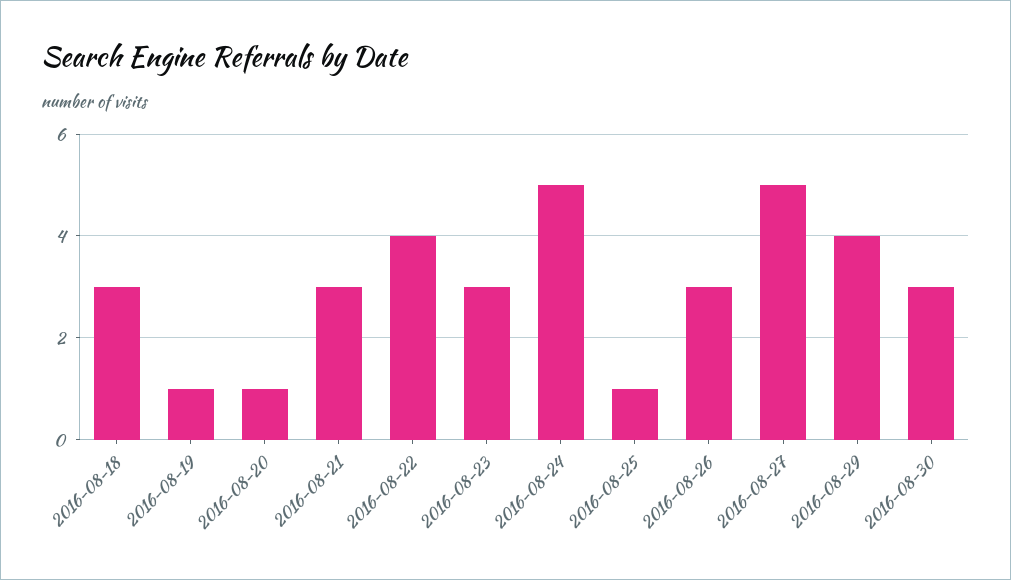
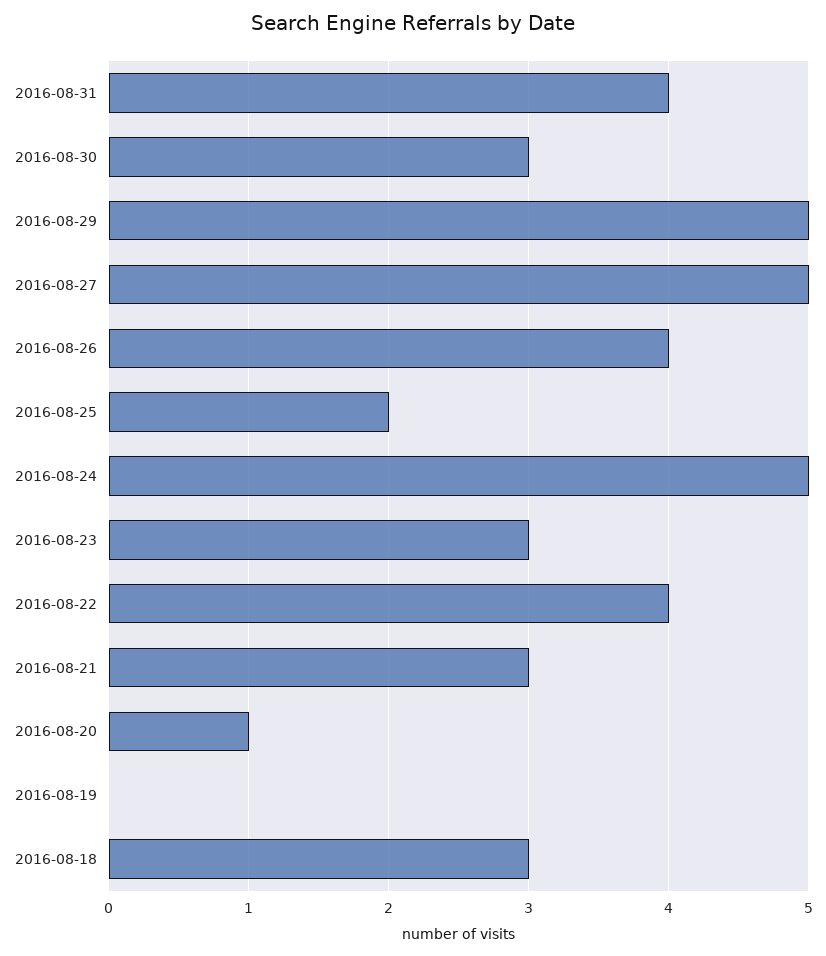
2016-08-19: 1 -> 0
2016-08-25: 1 -> 2
2016-08-26: 3 -> 4
2016-08-29: 4 -> 5
2016-08-31: none -> 4

